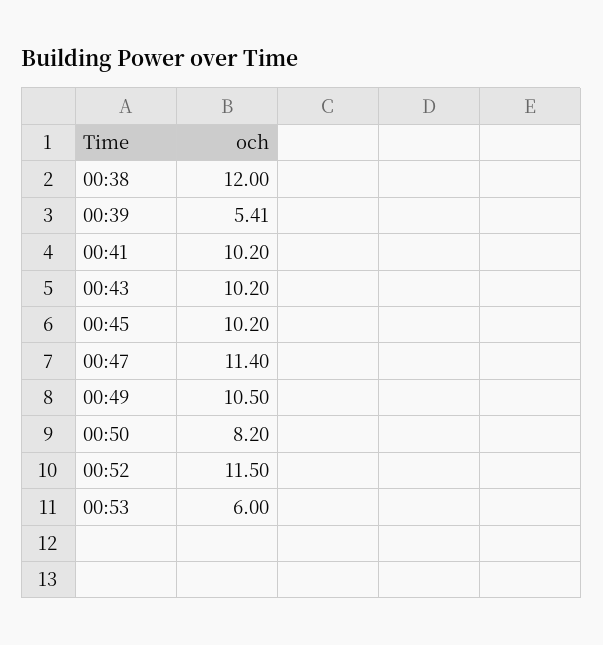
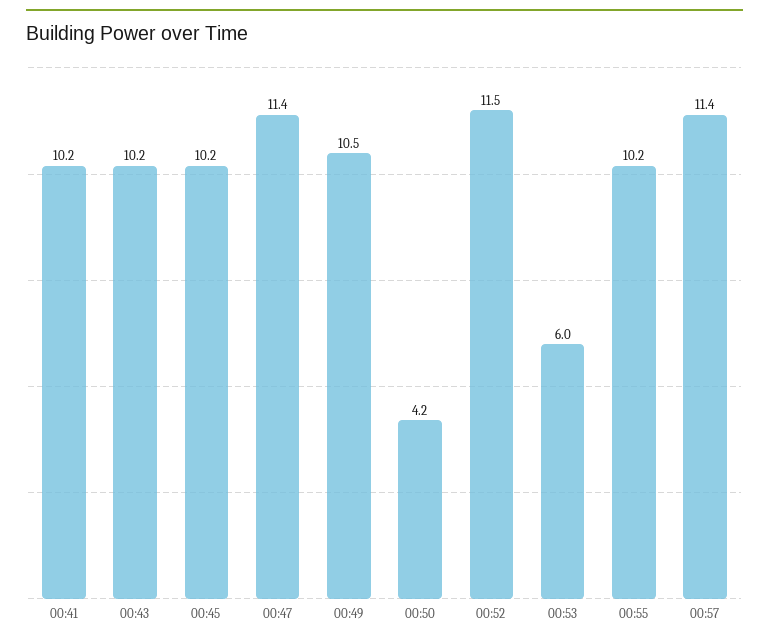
00:38: 12 -> none
00:39: 5.41 -> none
00:50: 8.2 -> 4.2
00:55: none -> 10.2
00:57: none -> 11.4

